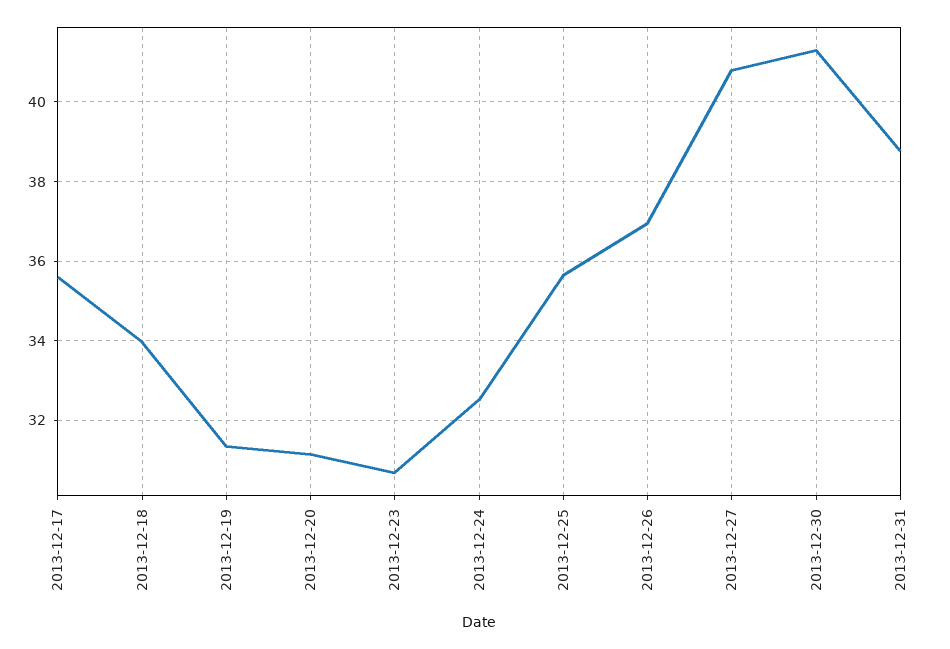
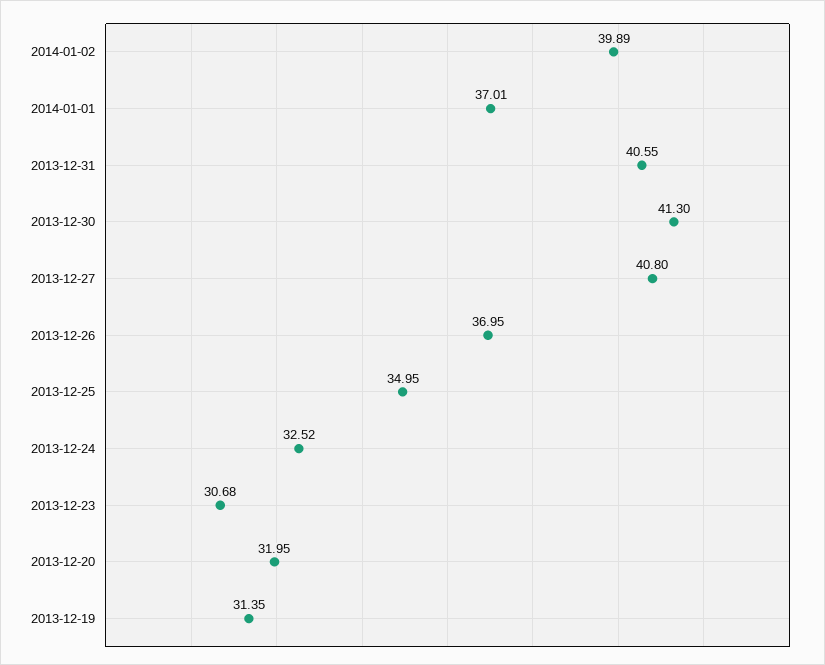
2013-12-17: 35.6 -> none
2013-12-18: 34 -> none
2013-12-20: 31.2 -> 31.95
2013-12-25: 35.6 -> 34.95
2013-12-31: 38.8 -> 40.55
2014-01-02: none -> 39.89
2014-01-01: none -> 37.01

